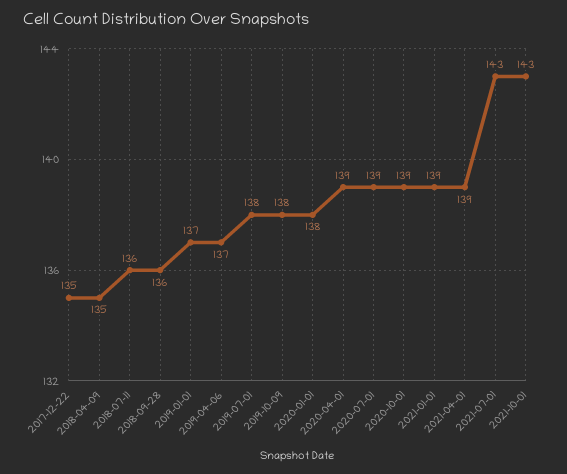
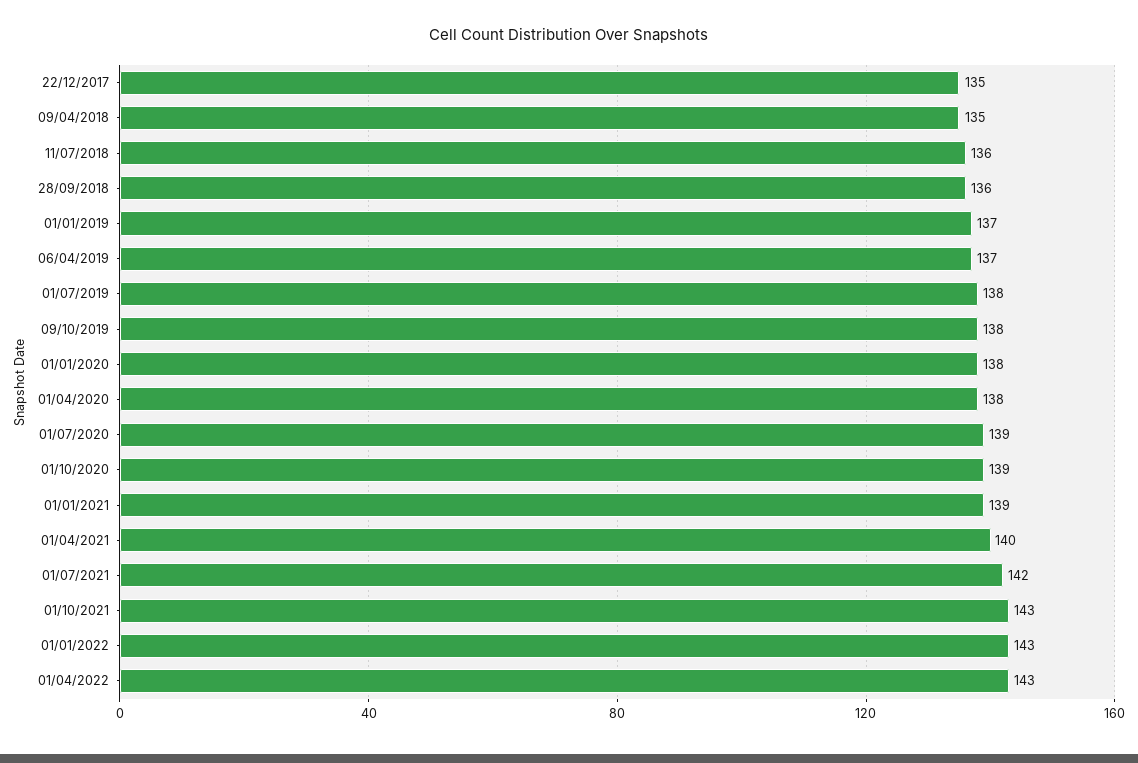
2020-04-01: 139 -> 138
2021-04-01: 139 -> 140
2021-07-01: 143 -> 142
01/01/2022: none -> 143
01/04/2022: none -> 143

